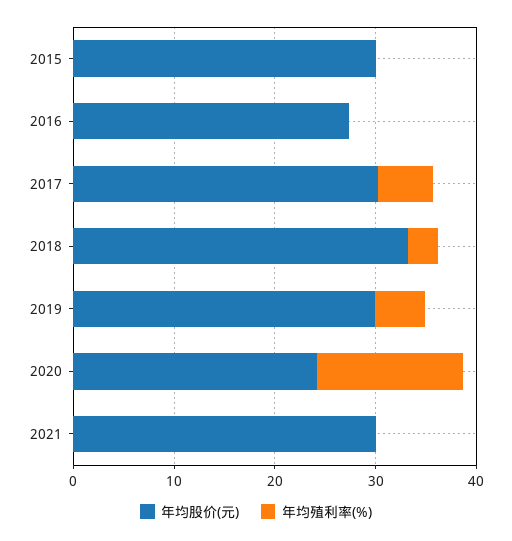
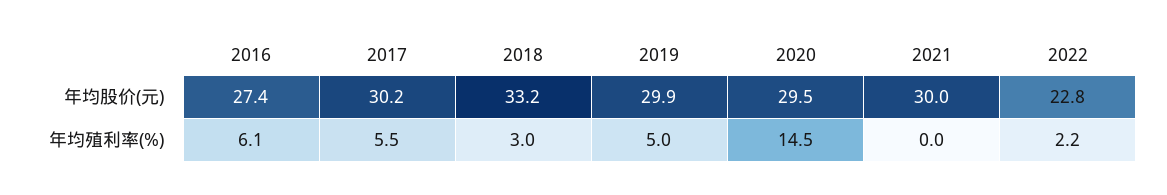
年均股价(元), 2015: 30 -> none
年均殖利率(%), 2015: 0 -> none
年均殖利率(%), 2016: 0 -> 6.1
年均股价(元), 2020: 24 -> 29.5
年均股价(元), 2022: none -> 22.8
年均殖利率(%), 2022: none -> 2.2

